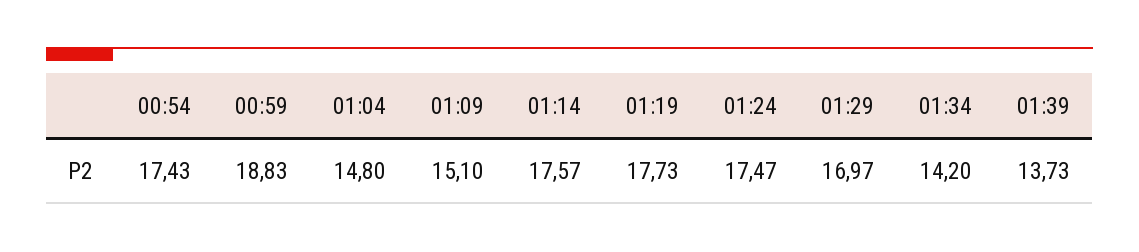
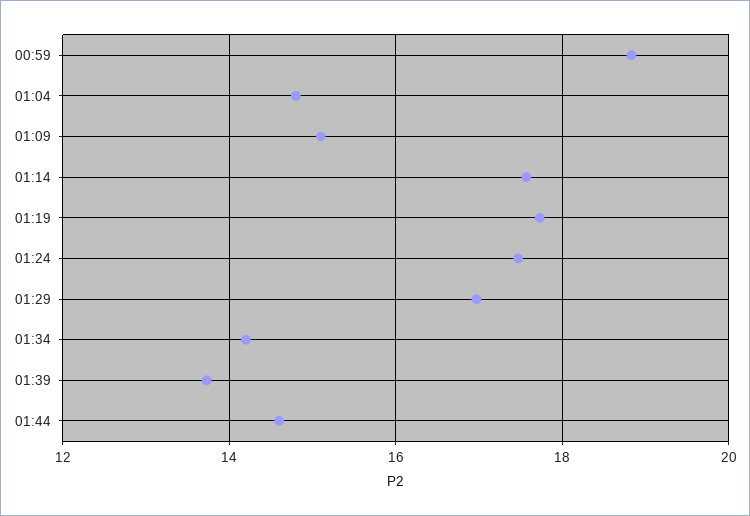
00:54: 17.43 -> none
01:44: none -> 14.6

